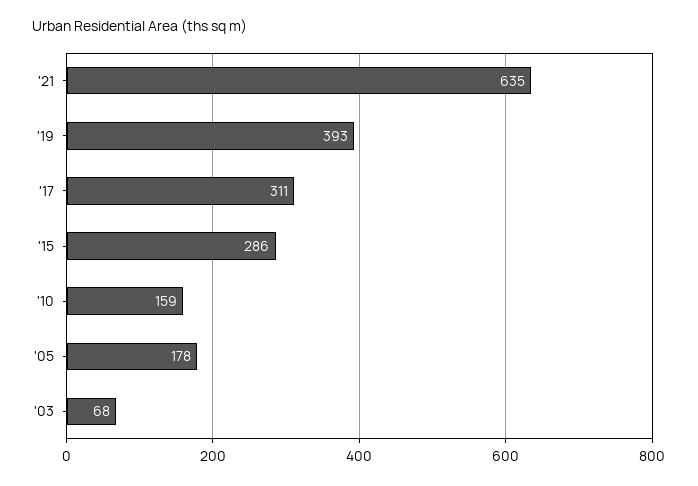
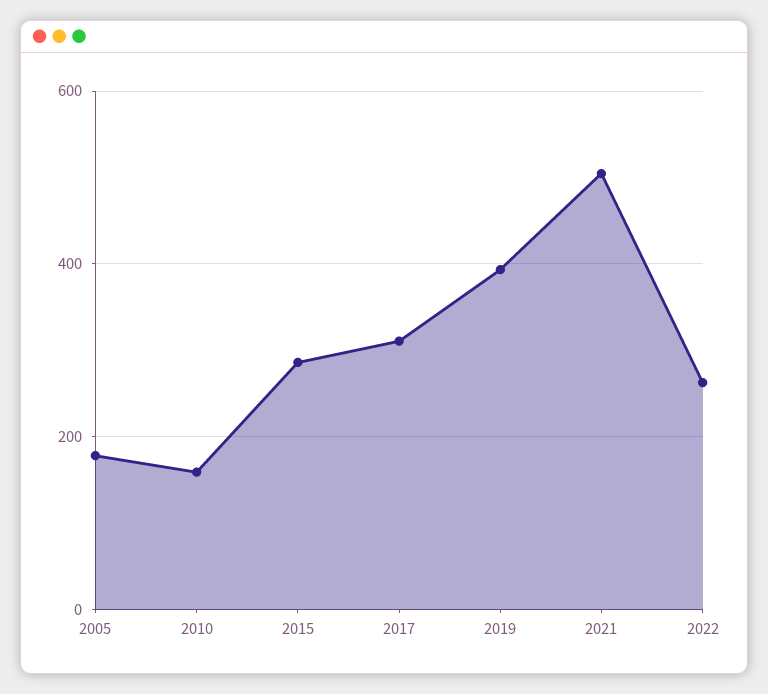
'21: 635 -> 500
'03: 68 -> none
2022: none -> 260

